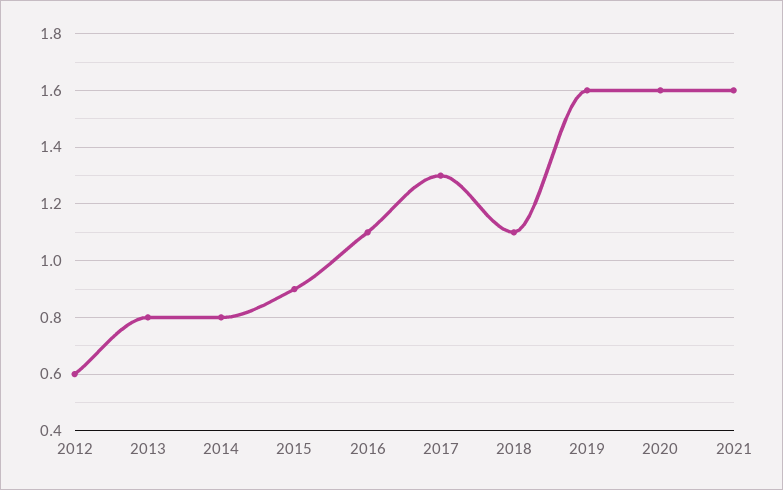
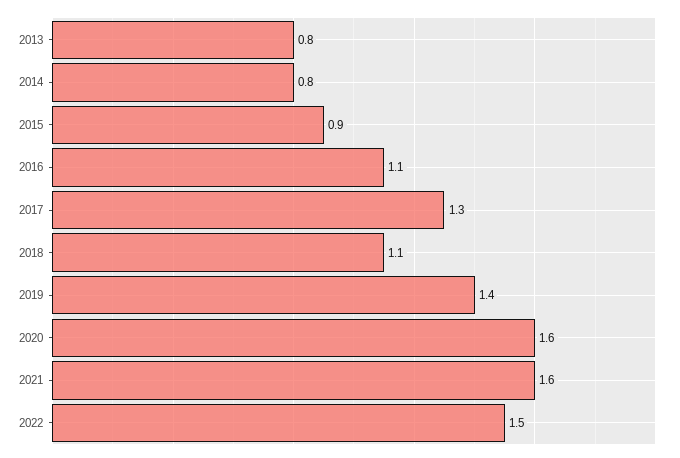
2012: 0.6 -> none
2019: 1.6 -> 1.4
2022: none -> 1.5

